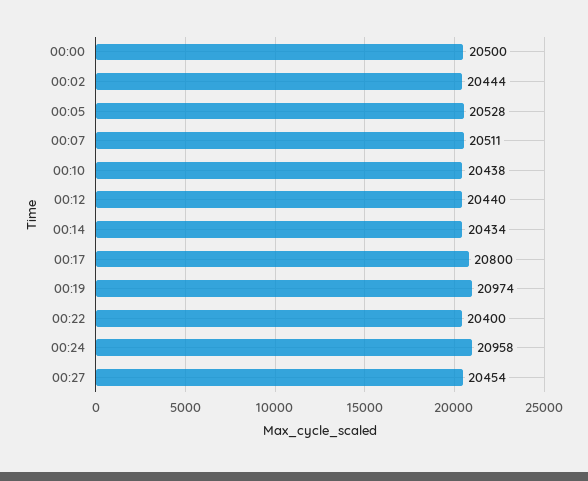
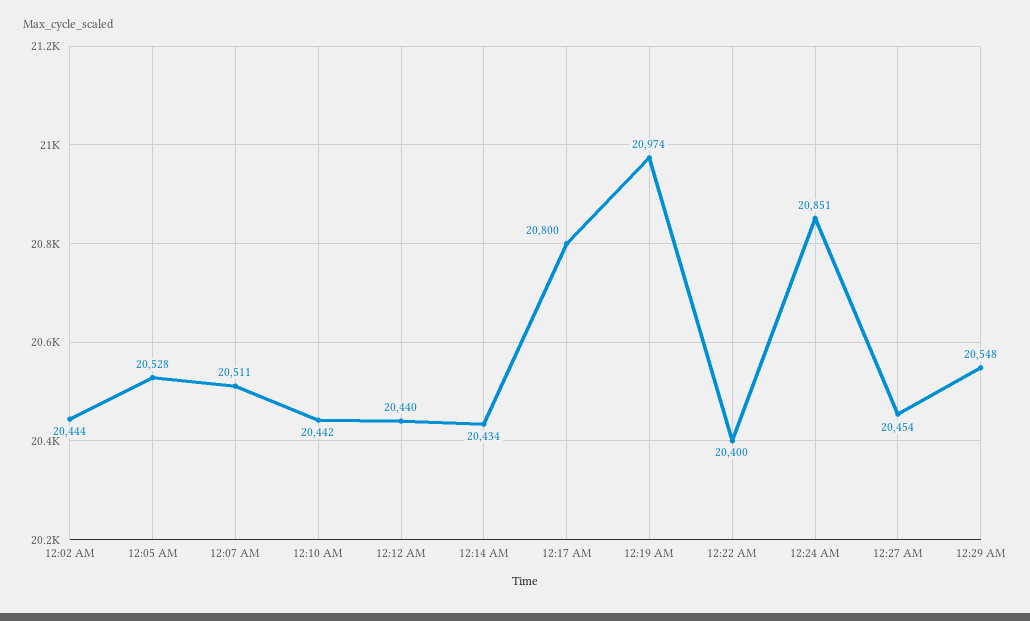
00:00: 20500 -> none
00:10: 20438 -> 20442
00:24: 20958 -> 20851
12:29 AM: none -> 20548

